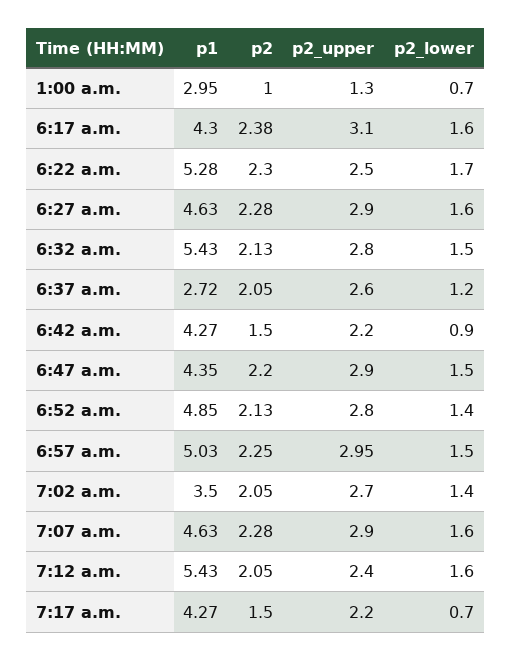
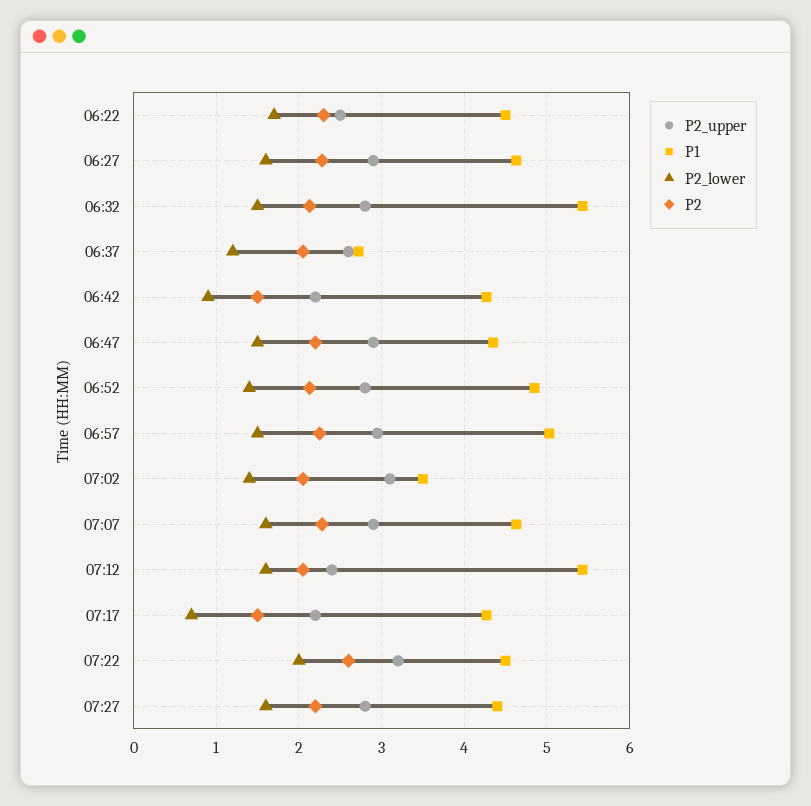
p1, 1:00 a.m.: 2.95 -> none
p2, 1:00 a.m.: 1 -> none
p2_upper, 1:00 a.m.: 1.3 -> none
p2_lower, 1:00 a.m.: 0.7 -> none
p1, 6:17 a.m.: 4.3 -> none
p2, 6:17 a.m.: 2.38 -> none
p2_upper, 6:17 a.m.: 3.1 -> none
p2_lower, 6:17 a.m.: 1.6 -> none
p1, 6:22 a.m.: 5.28 -> 4.5
p2_upper, 7:02 a.m.: 2.7 -> 3.1
p2_upper, 07:22: none -> 3.2
p1, 07:22: none -> 4.5
p2_lower, 07:22: none -> 2
p2, 07:22: none -> 2.6
p2_upper, 07:27: none -> 2.8
p1, 07:27: none -> 4.4
p2_lower, 07:27: none -> 1.6
p2, 07:27: none -> 2.2

